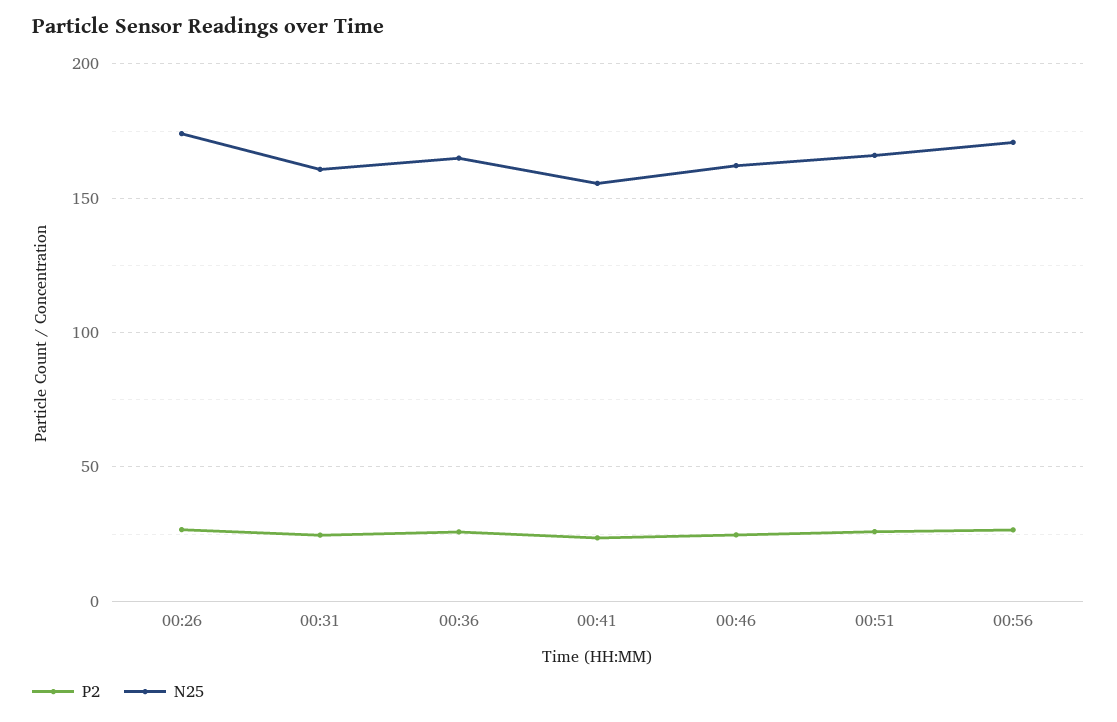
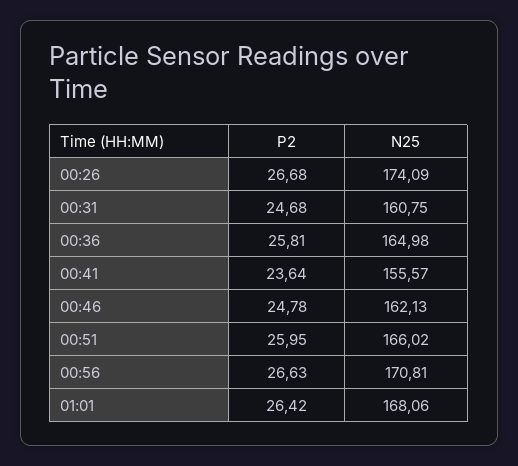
P2, 01:01: none -> 26.42
N25, 01:01: none -> 168.06

